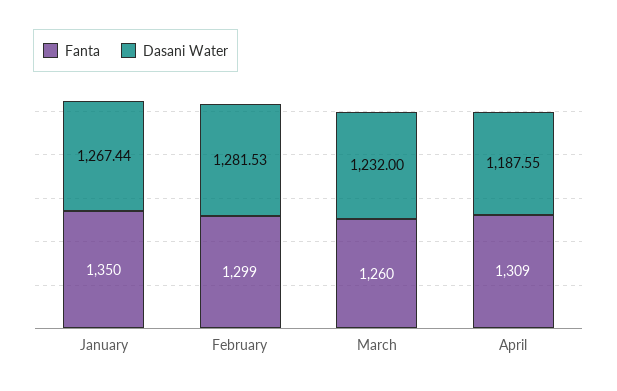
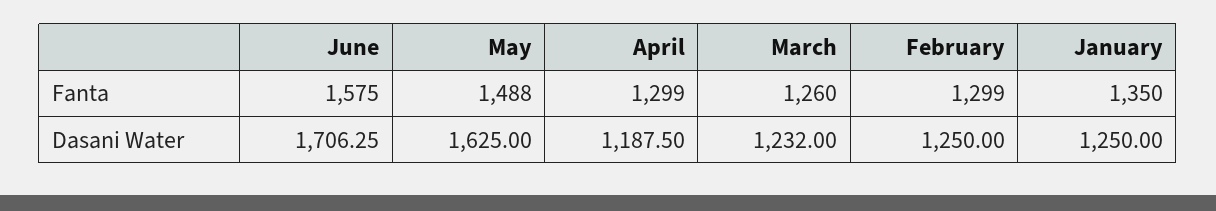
Dasani Water, January: 1267.44 -> 1250
Dasani Water, February: 1281.53 -> 1250
Fanta, April: 1309 -> 1299
Dasani Water, April: 1187.55 -> 1187.5
Fanta, June: none -> 1575
Fanta, May: none -> 1488
Dasani Water, June: none -> 1706.25
Dasani Water, May: none -> 1625

